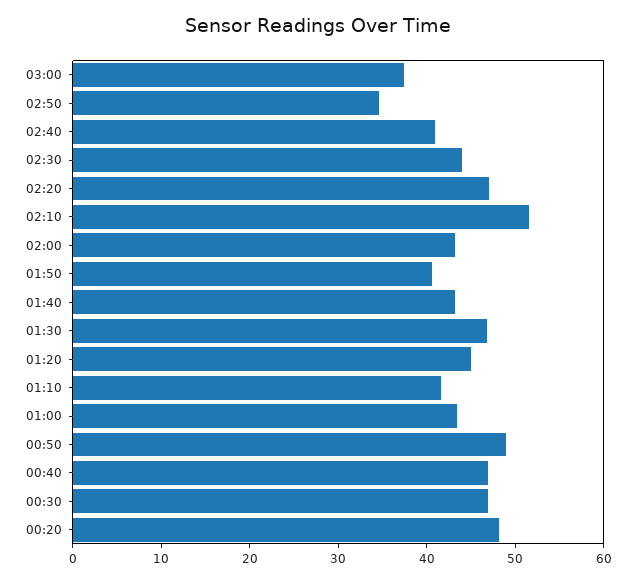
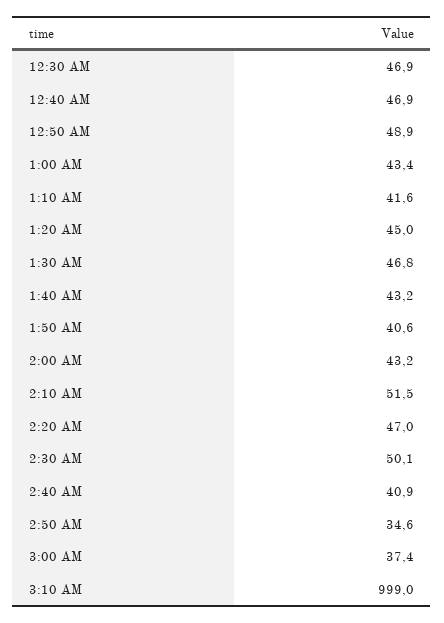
02:30: 44 -> 50.1
00:20: 48 -> none
3:10 AM: none -> 999

